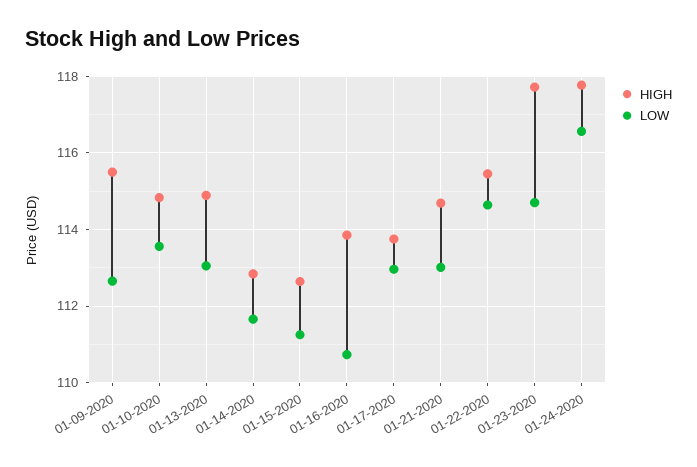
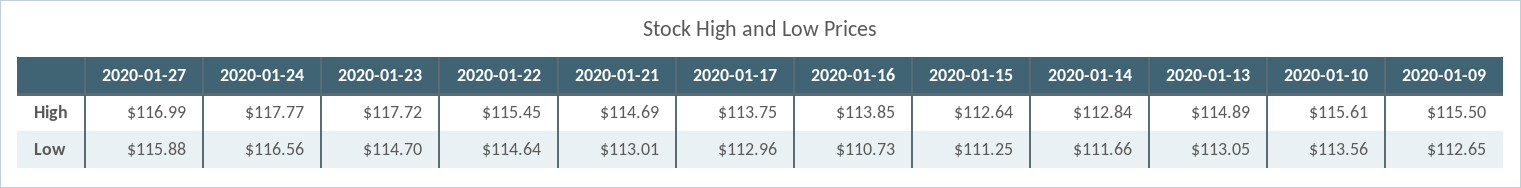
HIGH, 01-10-2020: 114.8 -> 115.61
HIGH, 2020-01-27: none -> 116.99
LOW, 2020-01-27: none -> 115.88

